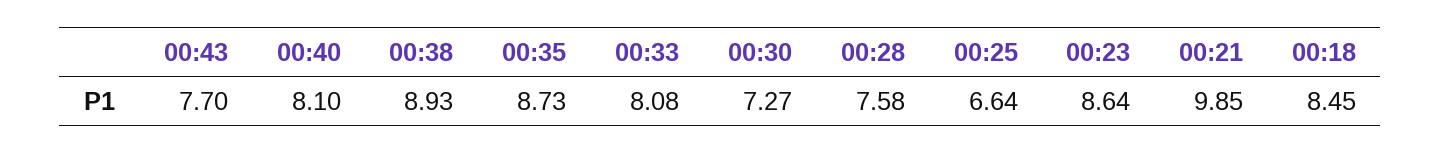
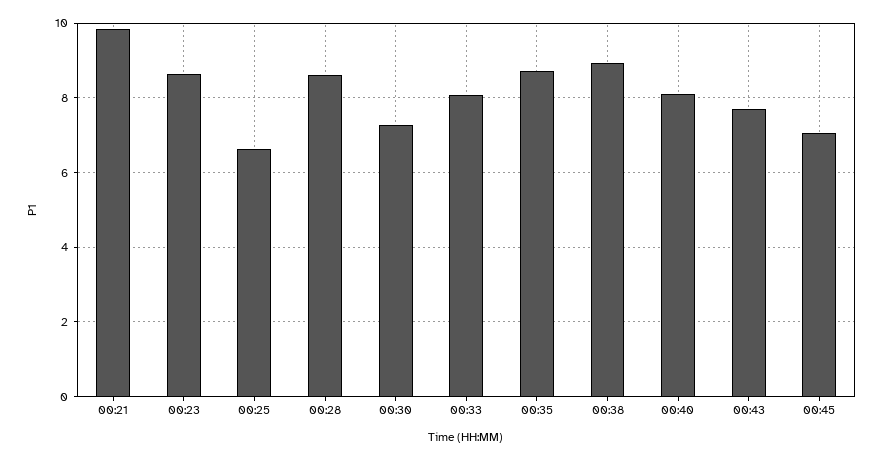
00:28: 7.58 -> 8.6
00:18: 8.45 -> none
00:45: none -> 7

